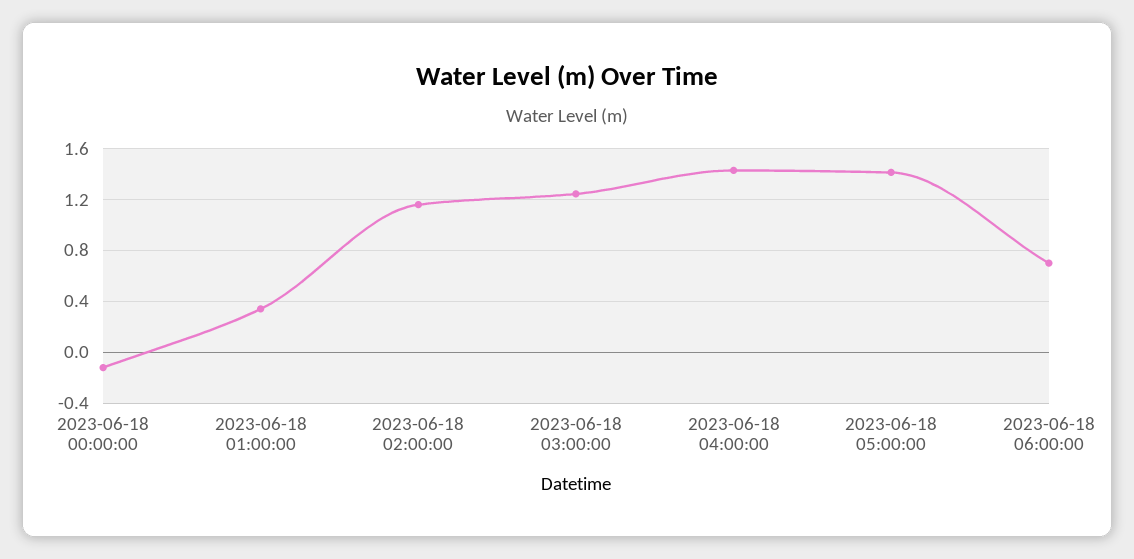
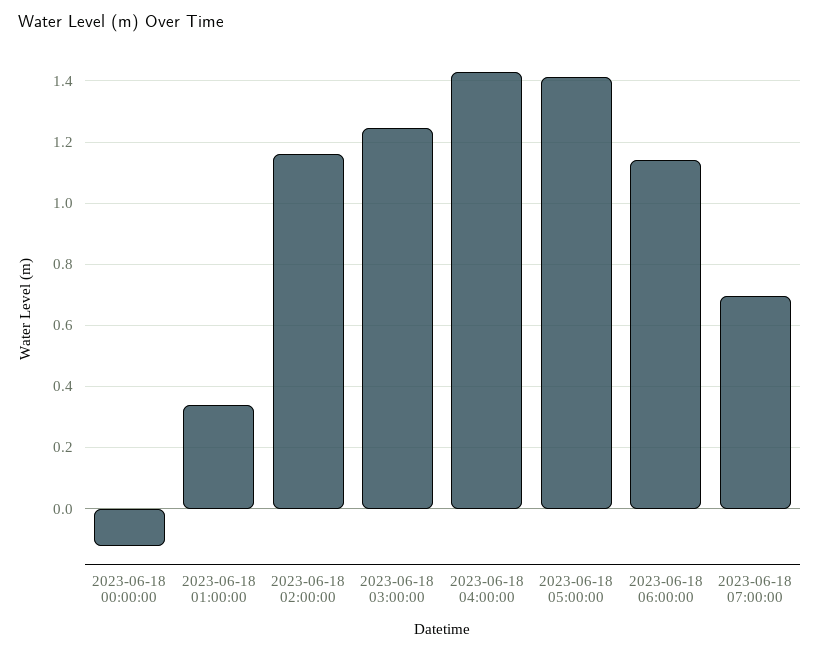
2023-06-18 06:00:00: 0.7 -> 1.14
2023-06-18 07:00:00: none -> 0.7

